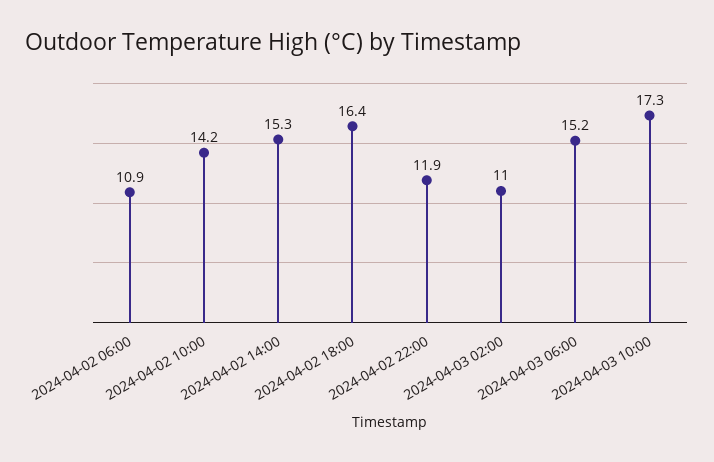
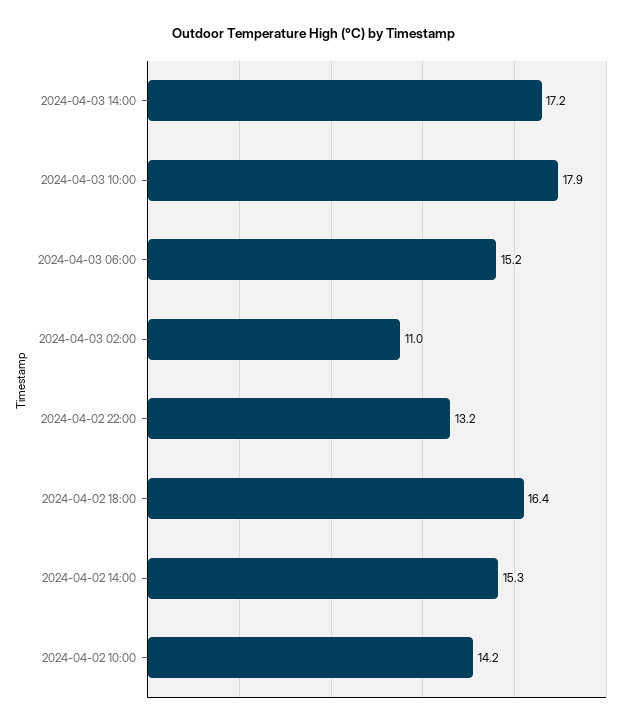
2024-04-02 06:00: 10.9 -> none
2024-04-02 22:00: 11.9 -> 13.2
2024-04-03 10:00: 17.3 -> 17.9
2024-04-03 14:00: none -> 17.2

